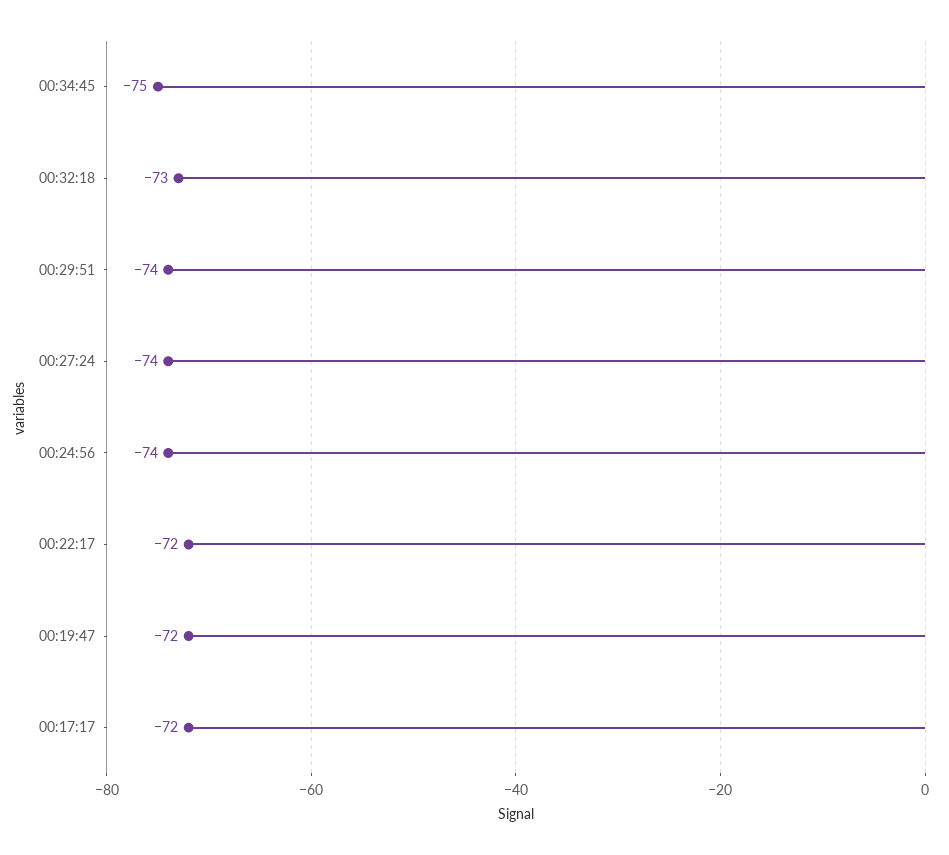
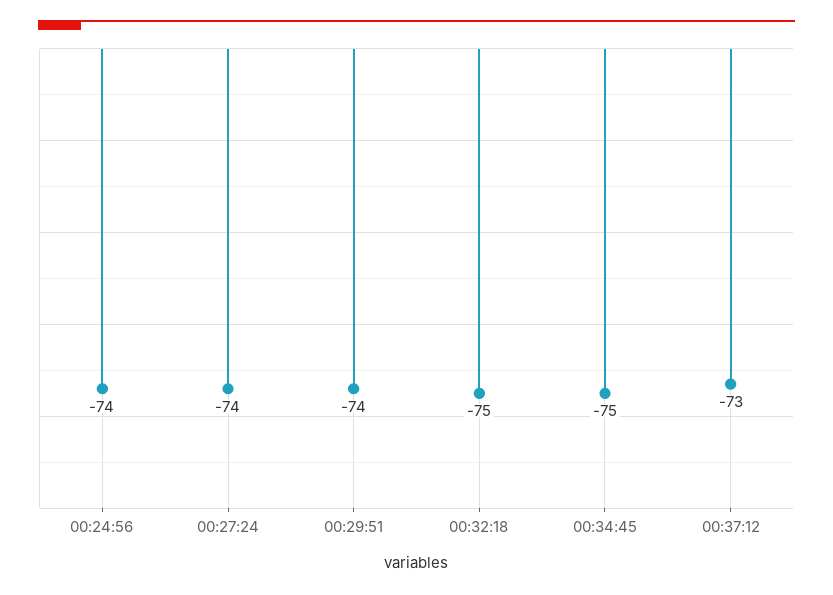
00:32:18: -73 -> -75
00:22:17: -72 -> none
00:19:47: -72 -> none
00:17:17: -72 -> none
00:37:12: none -> -73

